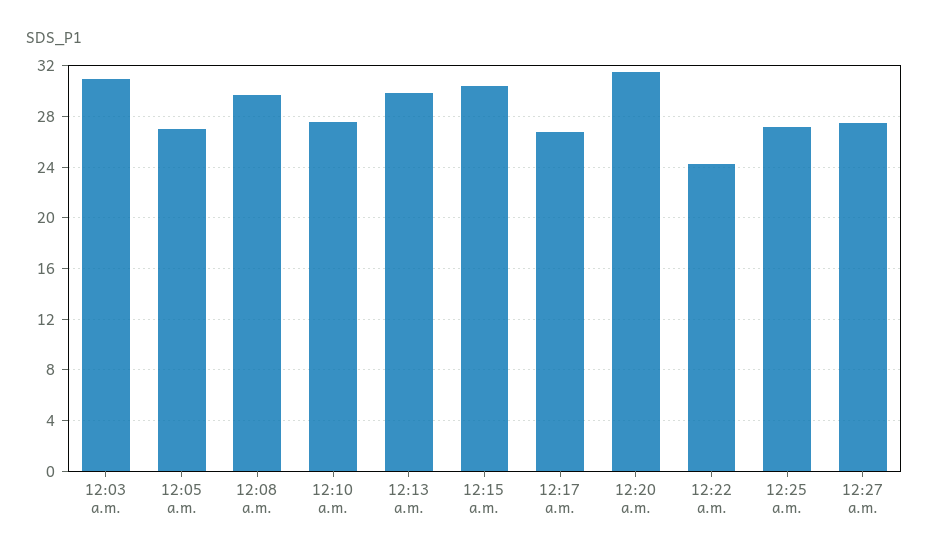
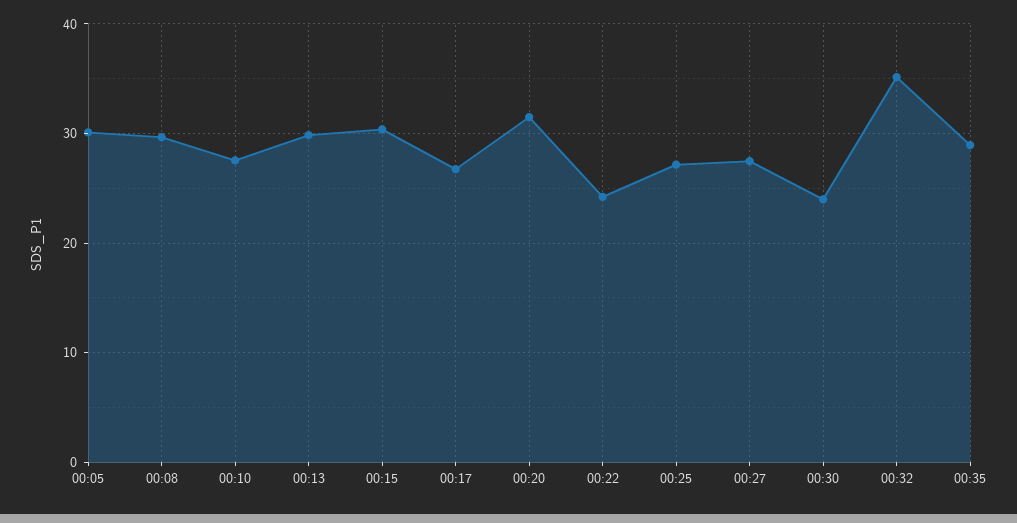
12:03 a.m.: 31 -> none
12:05 a.m.: 27 -> 30
00:30: none -> 24
00:32: none -> 35
00:35: none -> 29

